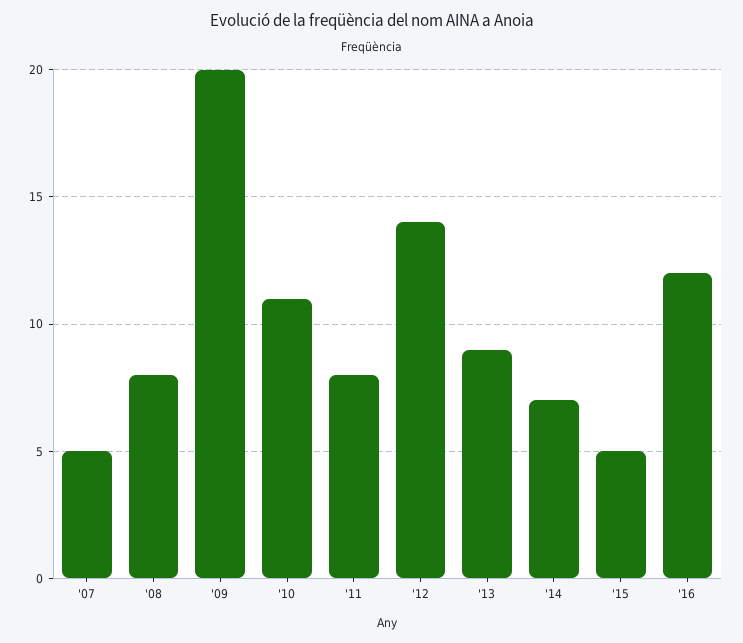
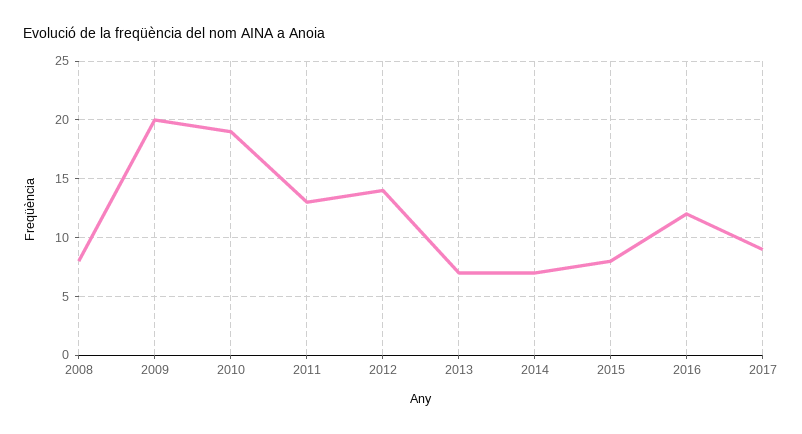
'07: 5 -> none
'10: 11 -> 19
'11: 8 -> 13
'13: 9 -> 7
'15: 5 -> 8
2017: none -> 9

